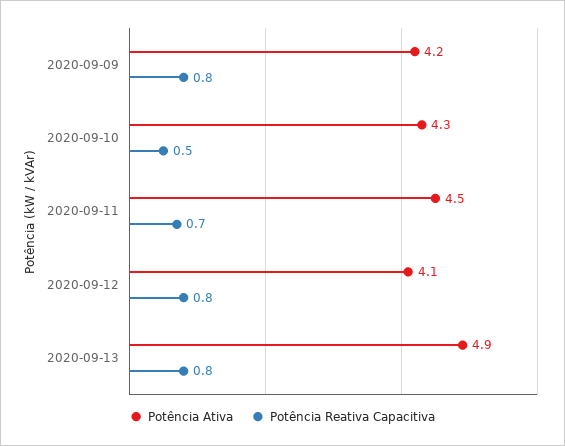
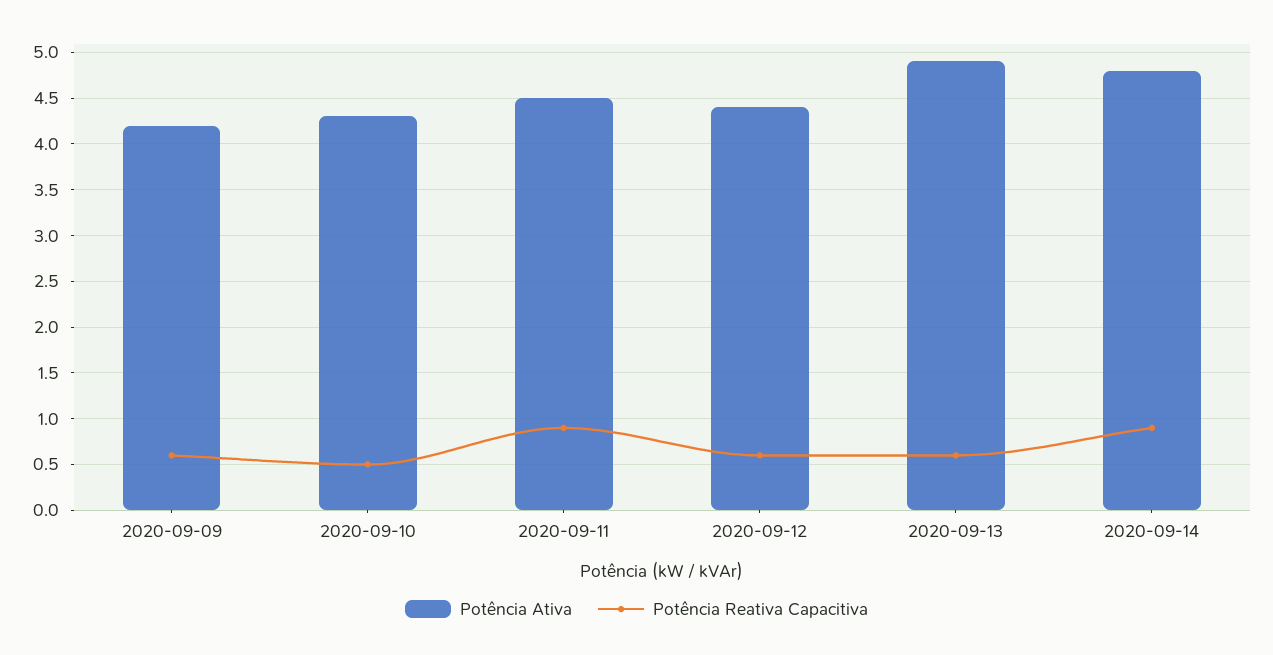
Potência Reativa Capacitiva, 2020-09-09: 0.8 -> 0.6
Potência Reativa Capacitiva, 2020-09-11: 0.7 -> 0.9
Potência Ativa, 2020-09-12: 4.1 -> 4.4
Potência Reativa Capacitiva, 2020-09-12: 0.8 -> 0.6
Potência Reativa Capacitiva, 2020-09-13: 0.8 -> 0.6
Potência Ativa, 2020-09-14: none -> 4.8
Potência Reativa Capacitiva, 2020-09-14: none -> 0.9

